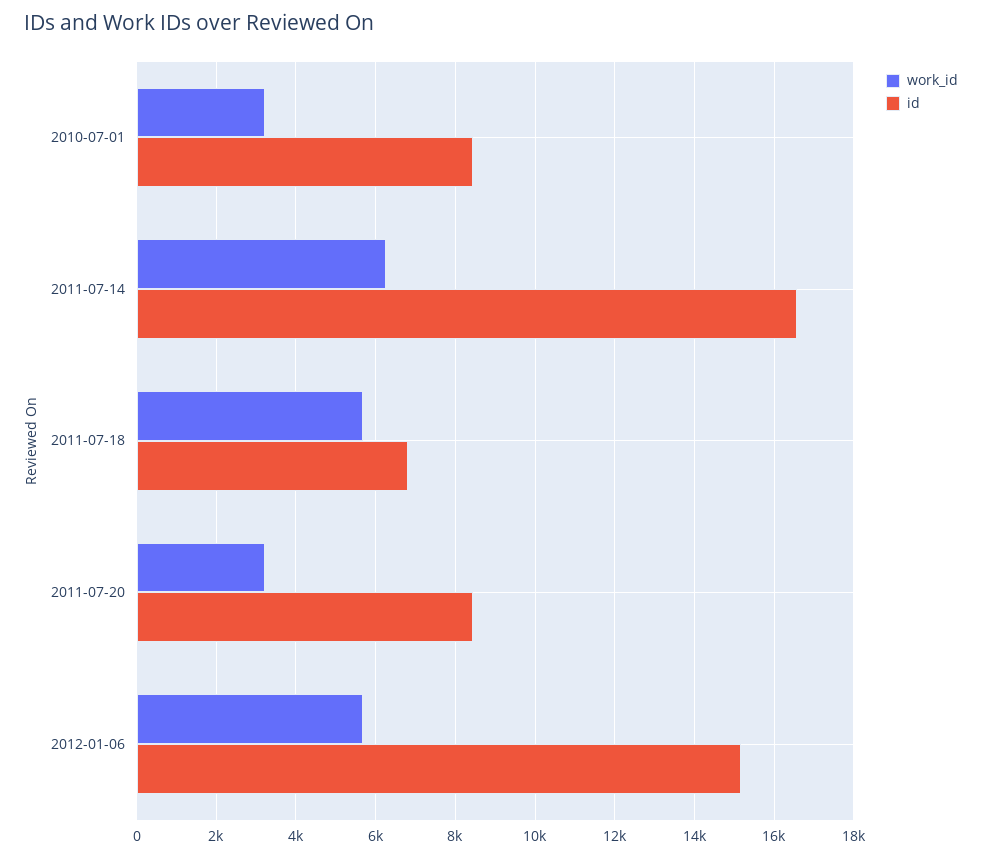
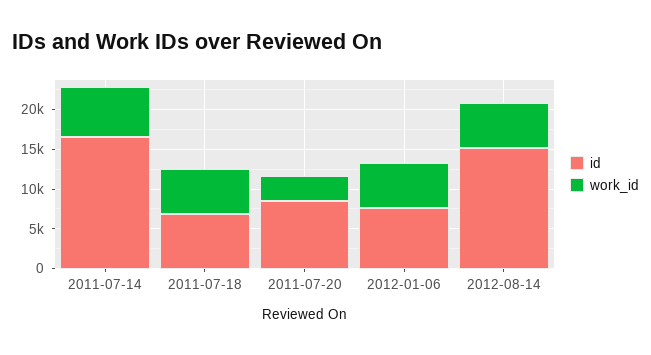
work_id, 2010-07-01: 3200 -> none
id, 2010-07-01: 8400 -> none
id, 2012-01-06: 15200 -> 7500
id, 2012-08-14: none -> 15000
work_id, 2012-08-14: none -> 5000

